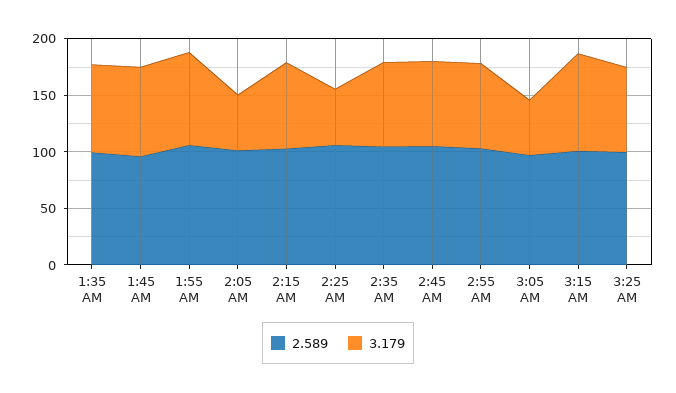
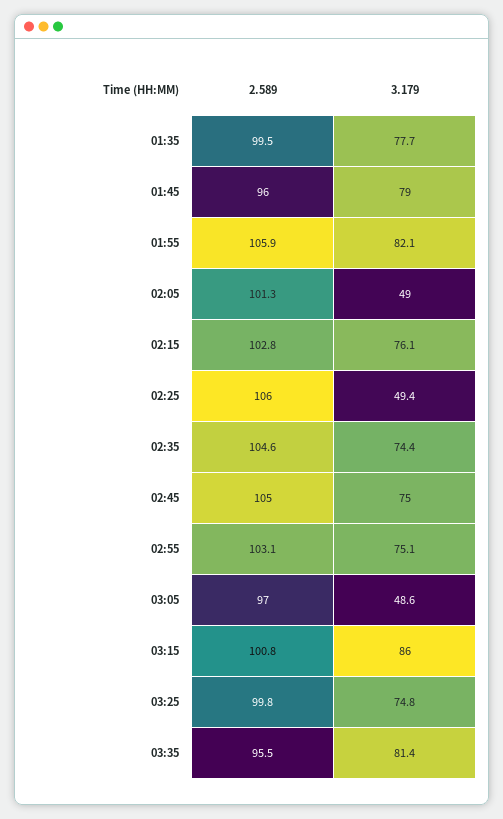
2.589, 03:35: none -> 95.5
3.179, 03:35: none -> 81.4

